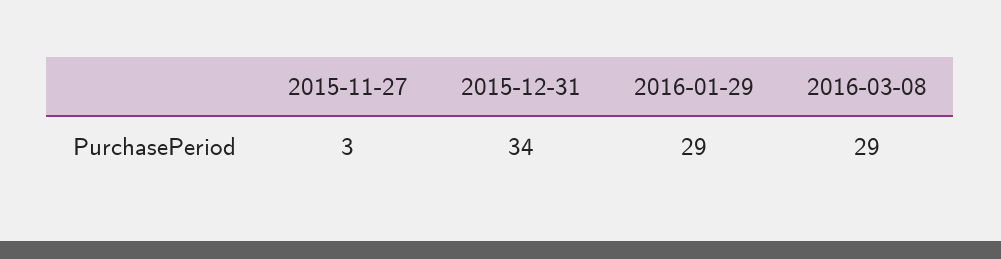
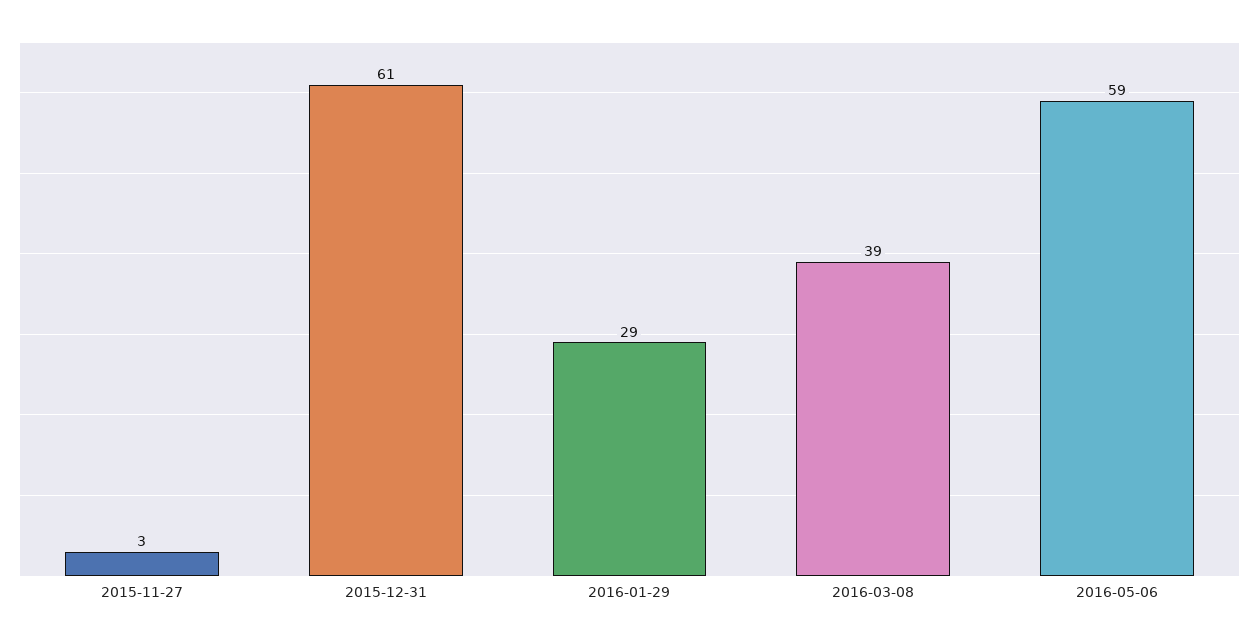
2015-12-31: 34 -> 61
2016-03-08: 29 -> 39
2016-05-06: none -> 59

